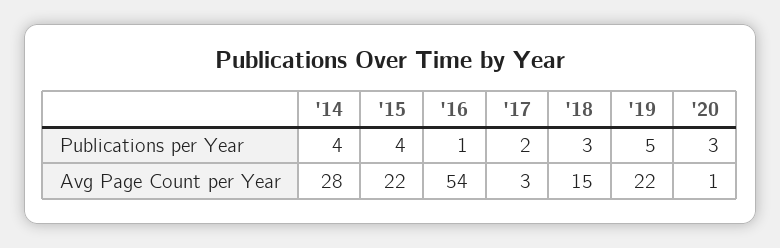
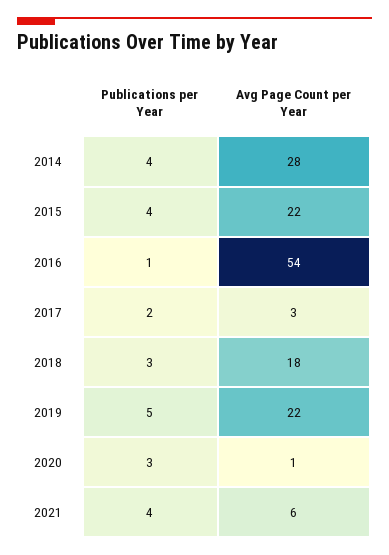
'18, Avg Page Count per Year: 15 -> 18
2021, Publications per Year: none -> 4
2021, Avg Page Count per Year: none -> 6

